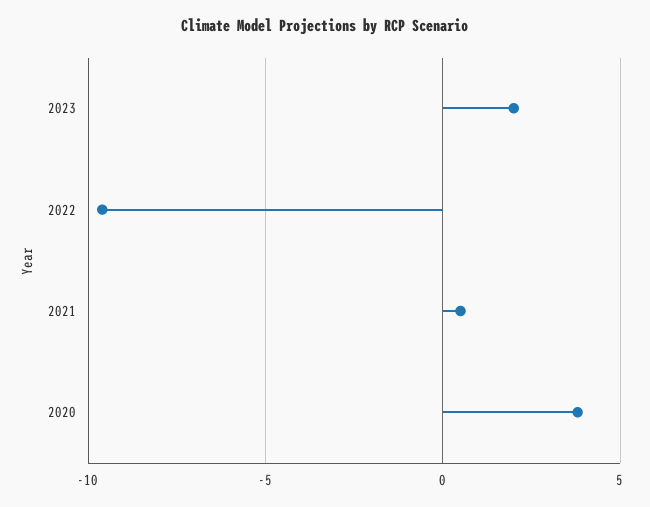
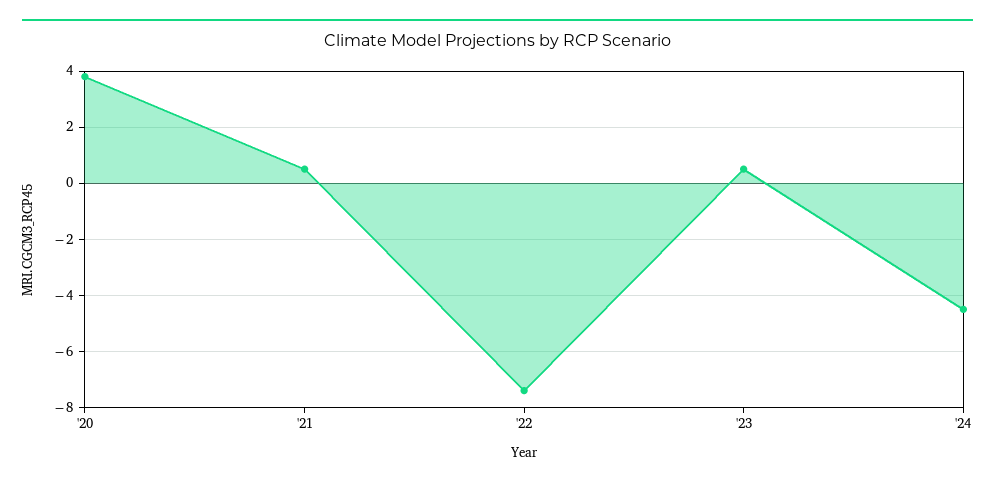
2023: 2 -> 0.5
2022: -9.5 -> -7.5
'24: none -> -4.5

